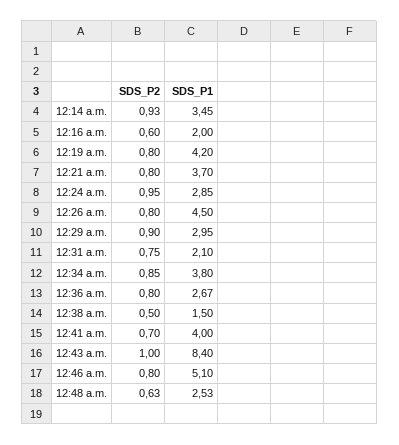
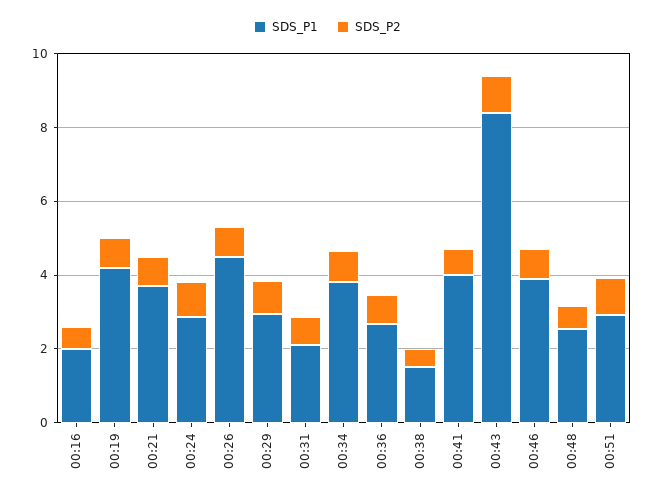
SDS_P2, 12:14 a.m.: 0.93 -> none
SDS_P1, 12:14 a.m.: 3.45 -> none
SDS_P1, 12:46 a.m.: 5.1 -> 4
SDS_P1, 00:51: none -> 3
SDS_P2, 00:51: none -> 1

